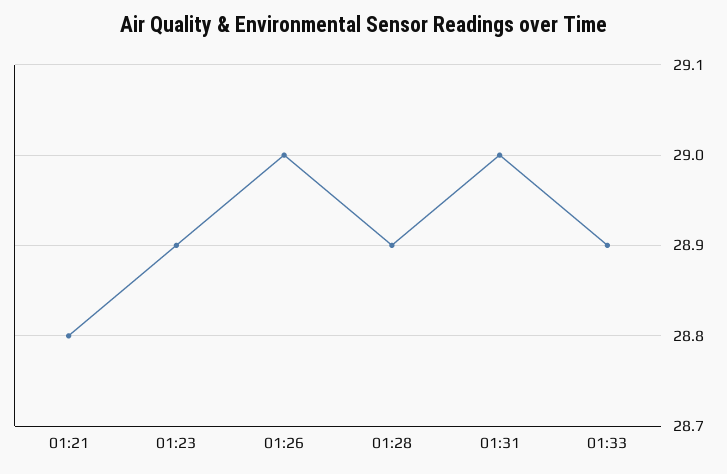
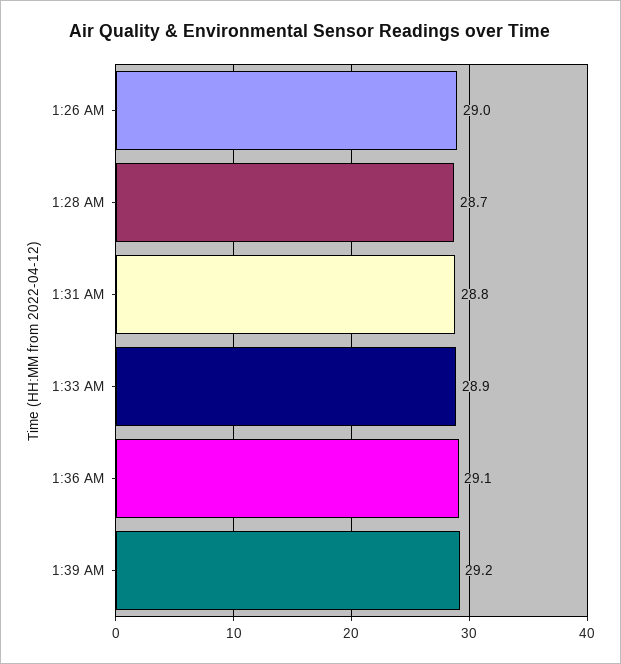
01:21: 28.8 -> none
01:23: 28.9 -> none
01:28: 28.9 -> 28.7
01:31: 29 -> 28.8
1:36 AM: none -> 29.1
1:39 AM: none -> 29.2

